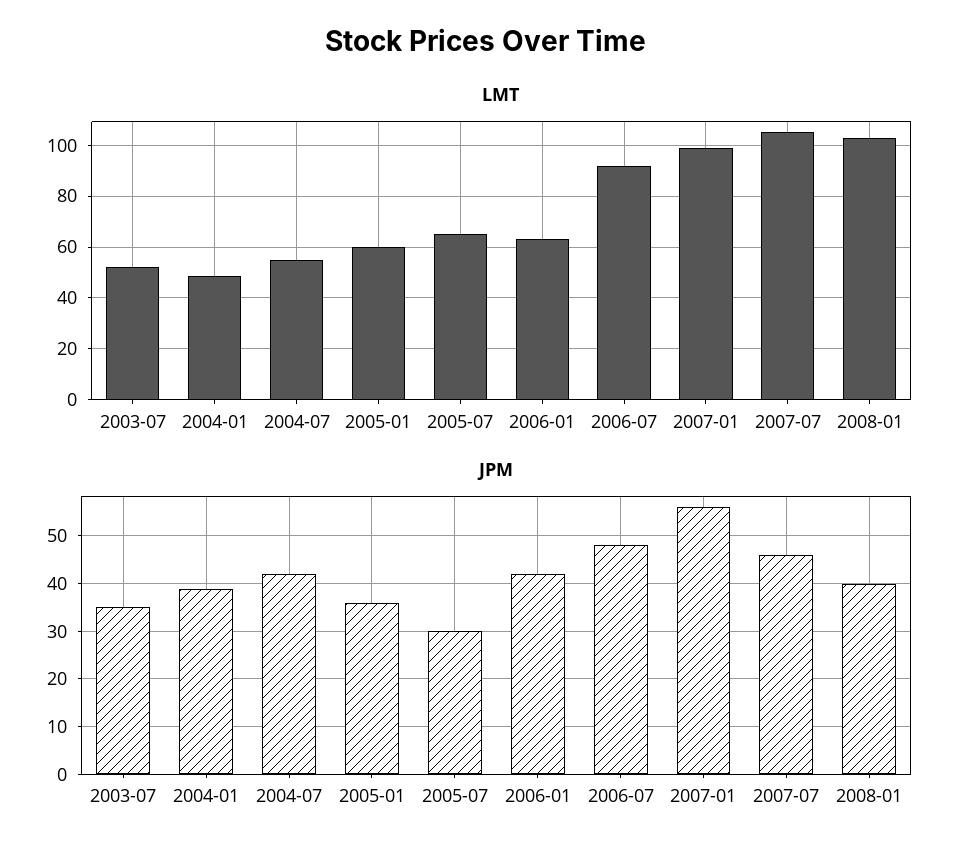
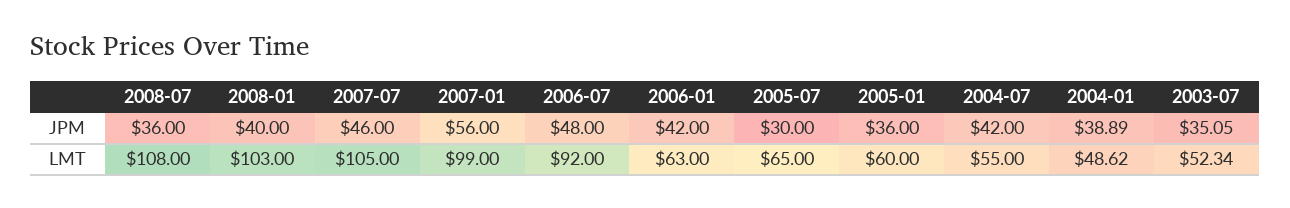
JPM, 2008-07: none -> 36
LMT, 2008-07: none -> 108

